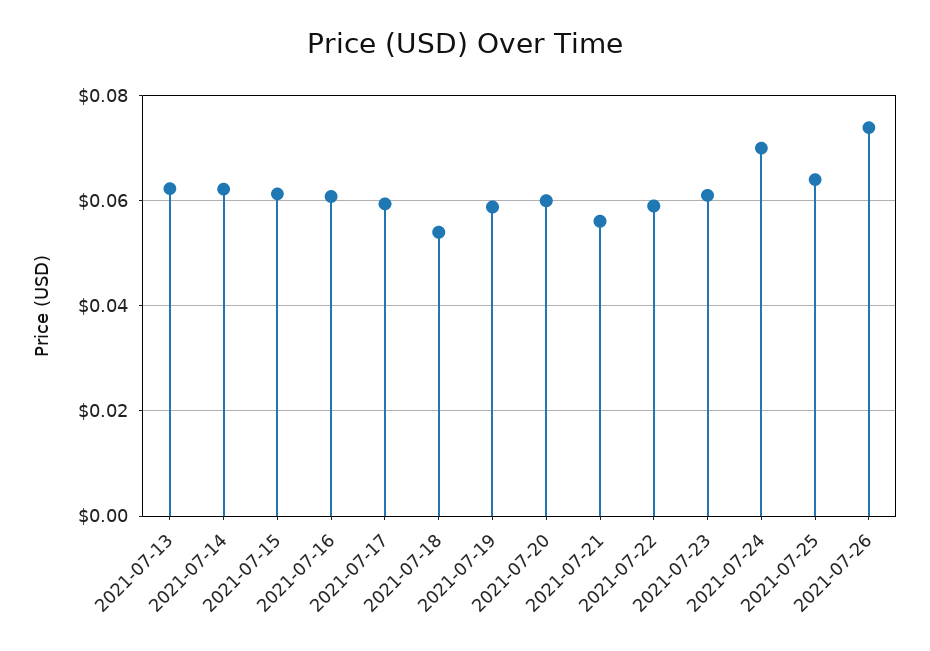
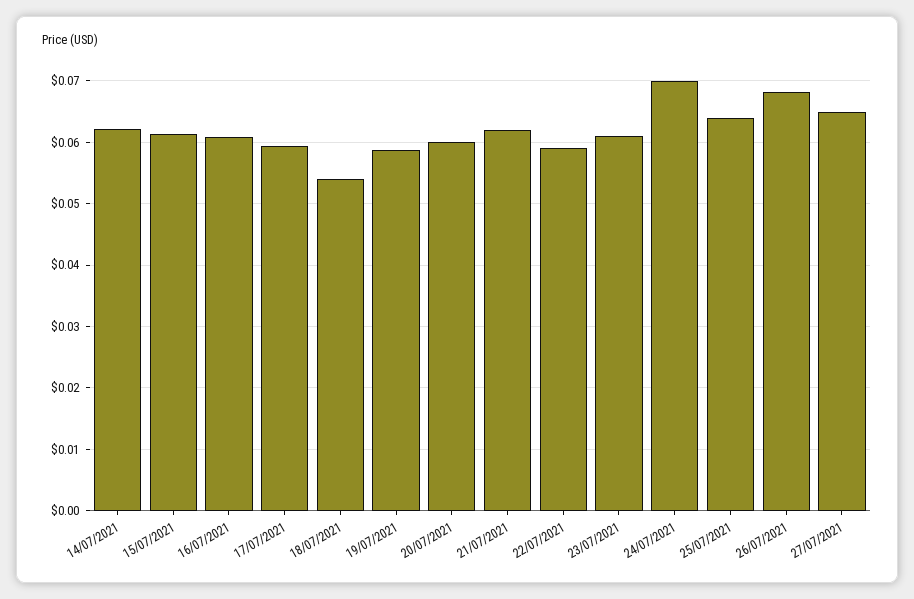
2021-07-13: 0.062 -> none
2021-07-21: 0.056 -> 0.062
2021-07-26: 0.074 -> 0.068
27/07/2021: none -> 0.065

